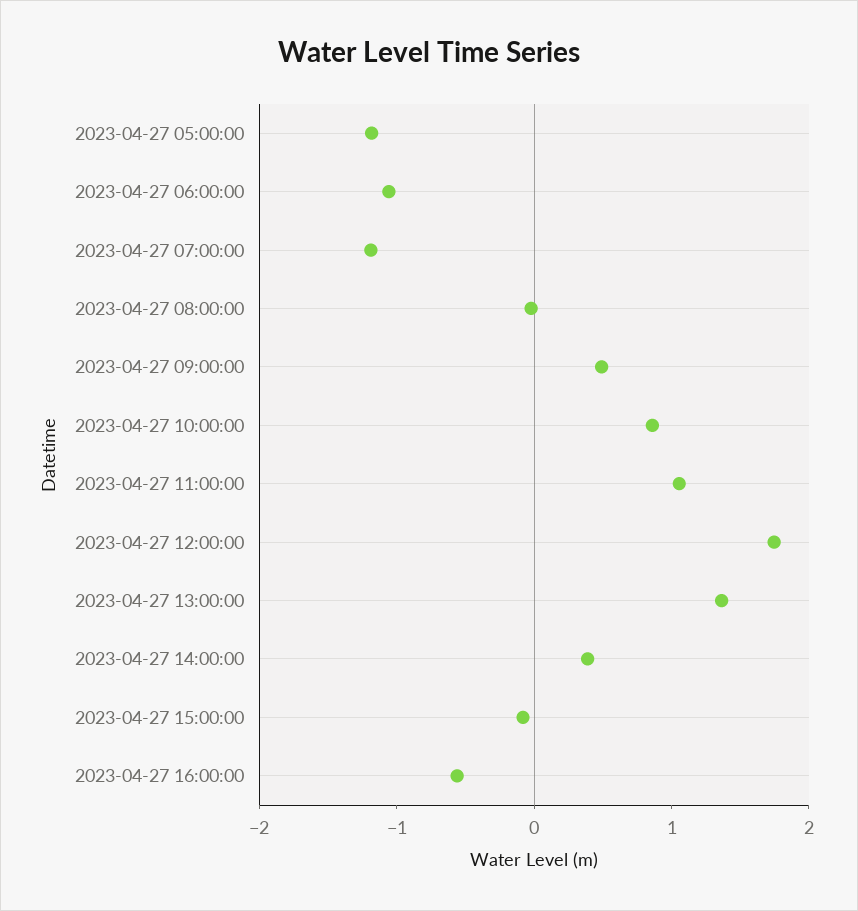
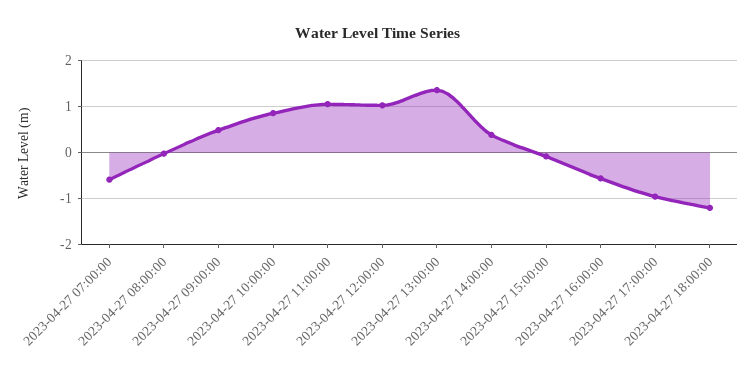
2023-04-27 05:00:00: -1.2 -> none
2023-04-27 06:00:00: -1 -> none
2023-04-27 07:00:00: -1.2 -> -0.6
2023-04-27 12:00:00: 1.8 -> 1
2023-04-27 17:00:00: none -> -1
2023-04-27 18:00:00: none -> -1.2

